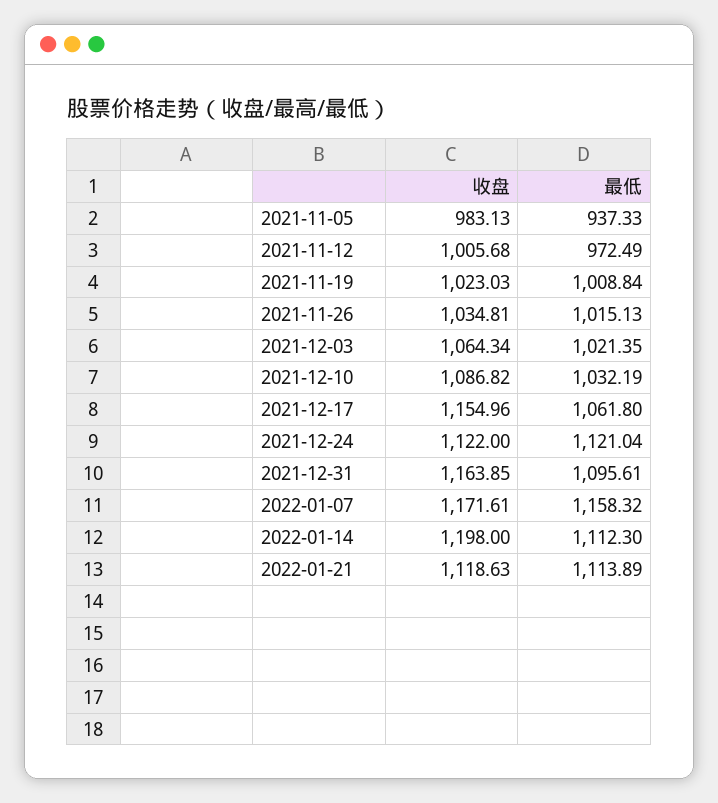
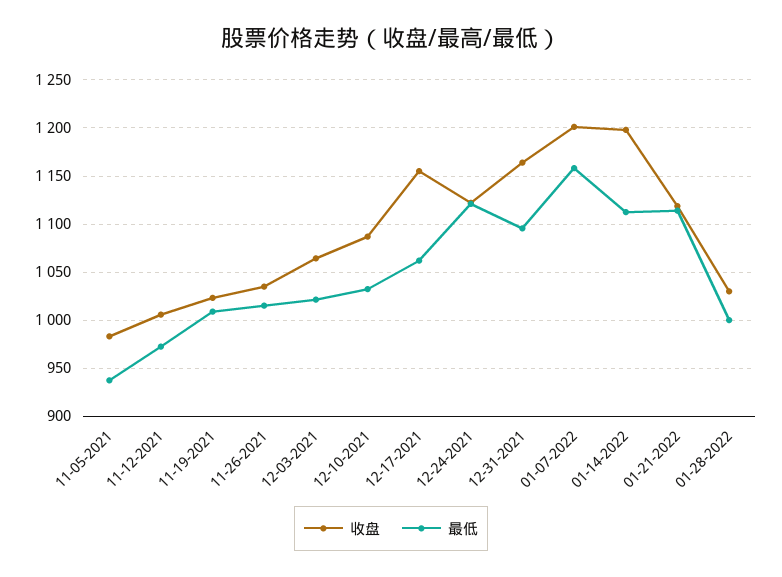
收盘, 2022-01-07: 1171.61 -> 1200
收盘, 01-28-2022: none -> 1030
最低, 01-28-2022: none -> 1000

